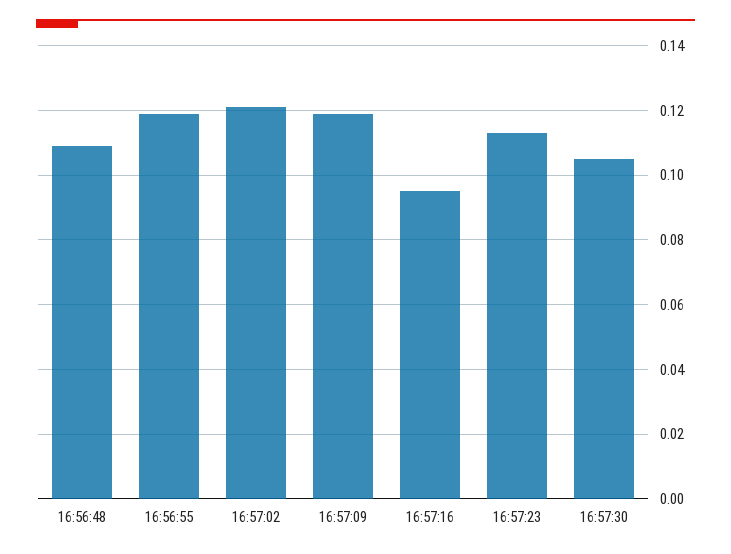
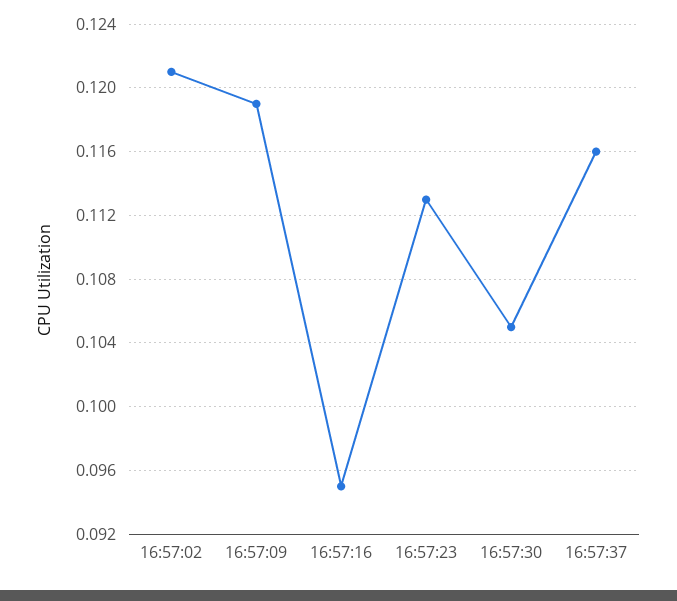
16:56:48: 0.11 -> none
16:56:55: 0.12 -> none
16:57:37: none -> 0.116

